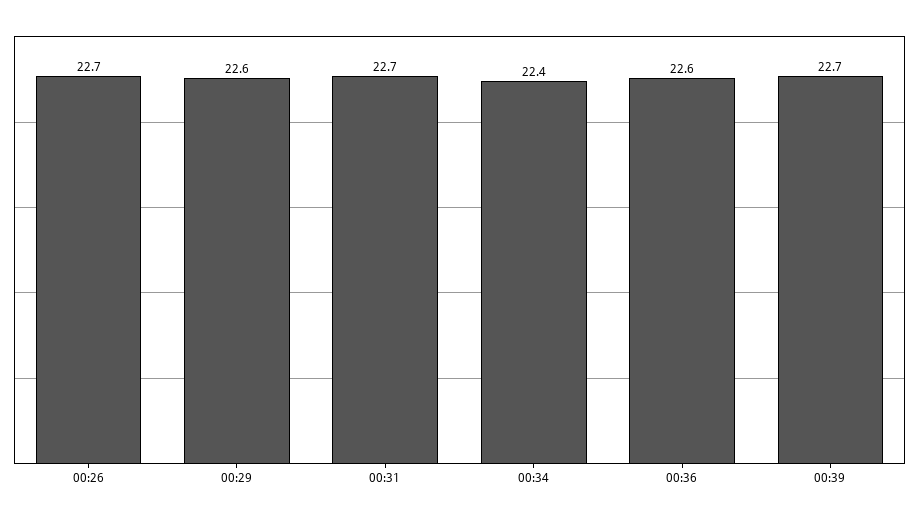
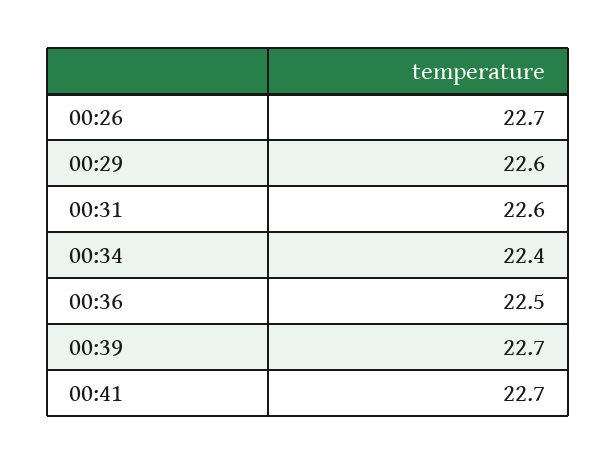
00:31: 22.7 -> 22.6
00:36: 22.6 -> 22.5
00:41: none -> 22.7

